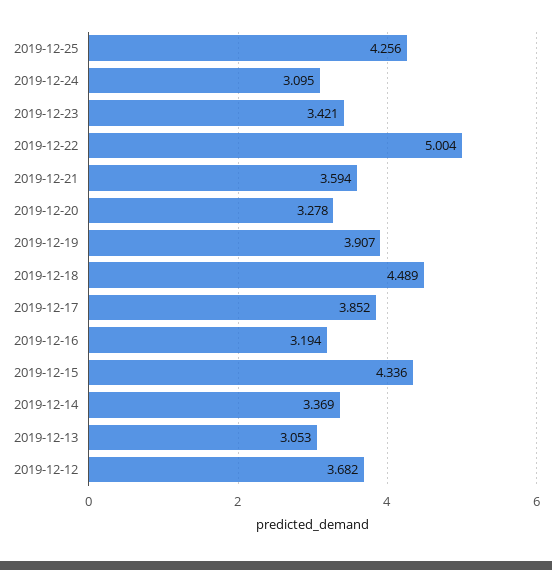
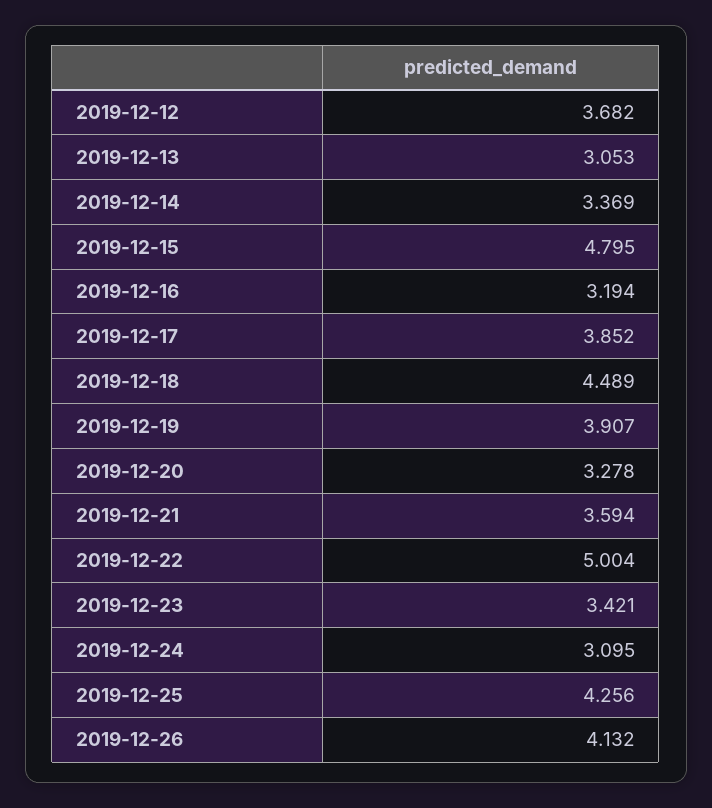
2019-12-15: 4.336 -> 4.795
2019-12-26: none -> 4.132

